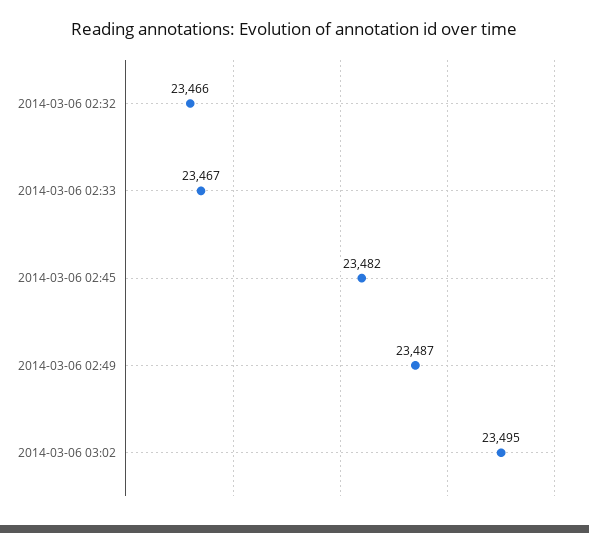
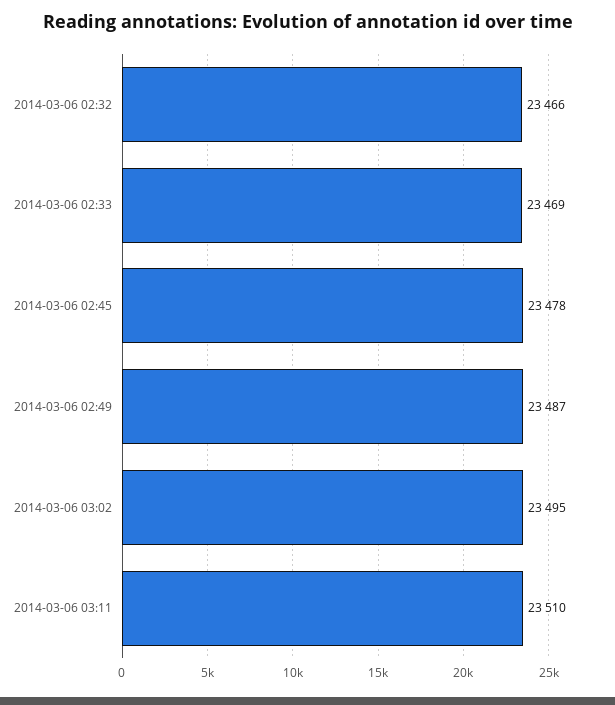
2014-03-06 02:33: 23467 -> 23469
2014-03-06 02:45: 23482 -> 23478
2014-03-06 03:11: none -> 23510

